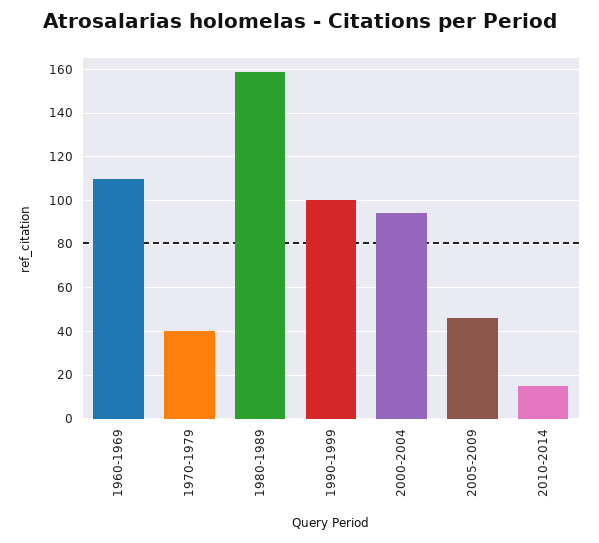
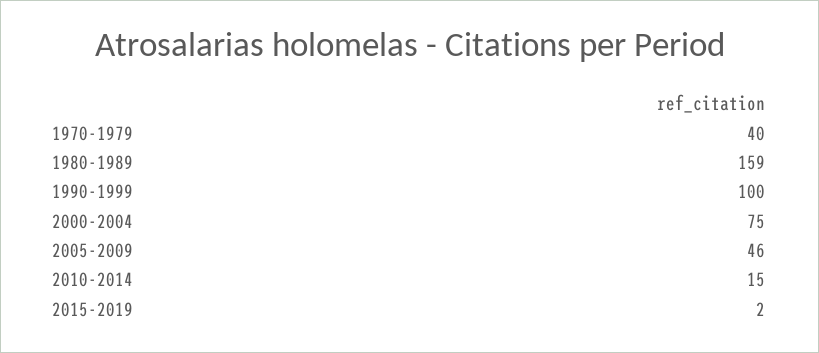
1960-1969: 110 -> none
2000-2004: 95 -> 75
2015-2019: none -> 2

